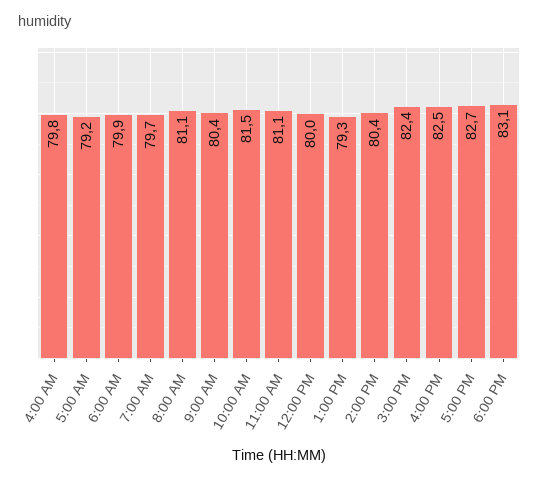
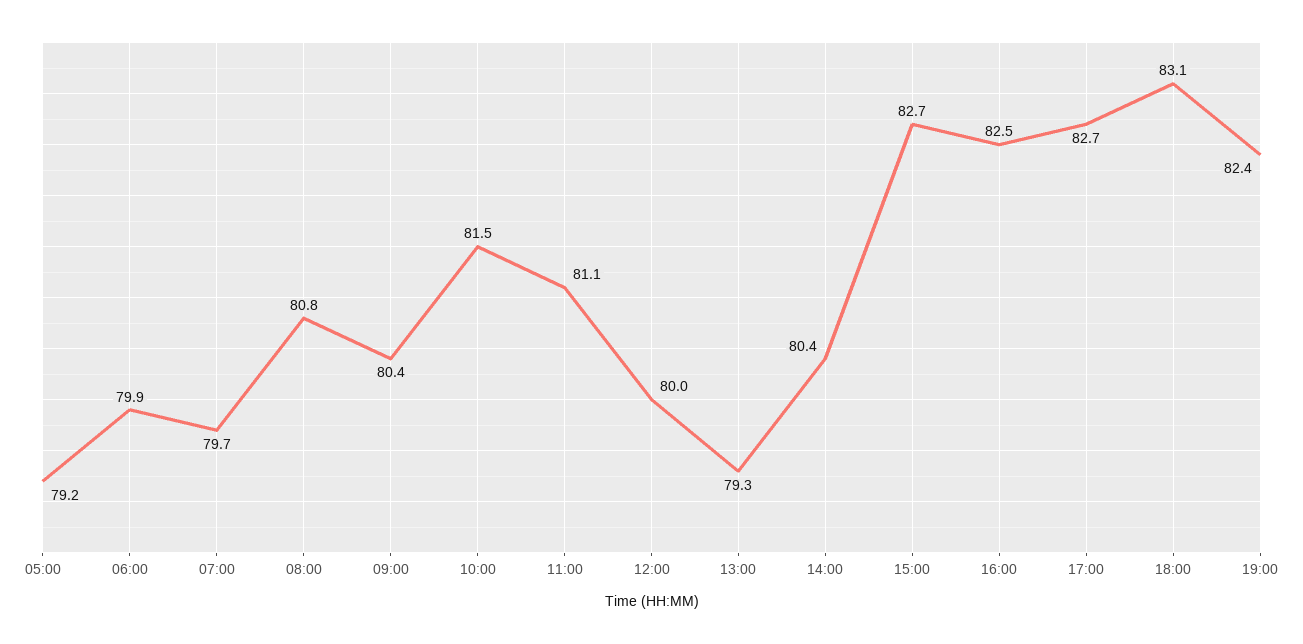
4:00 AM: 79.8 -> none
8:00 AM: 81.1 -> 80.8
3:00 PM: 82.4 -> 82.7
19:00: none -> 82.4

